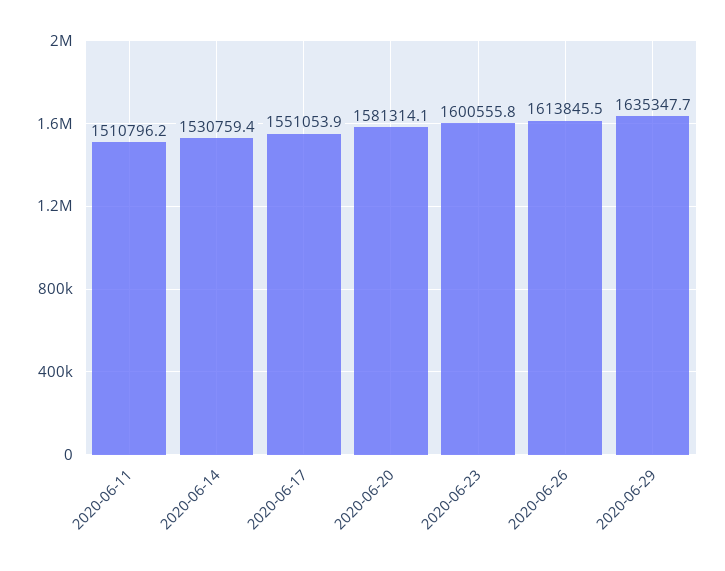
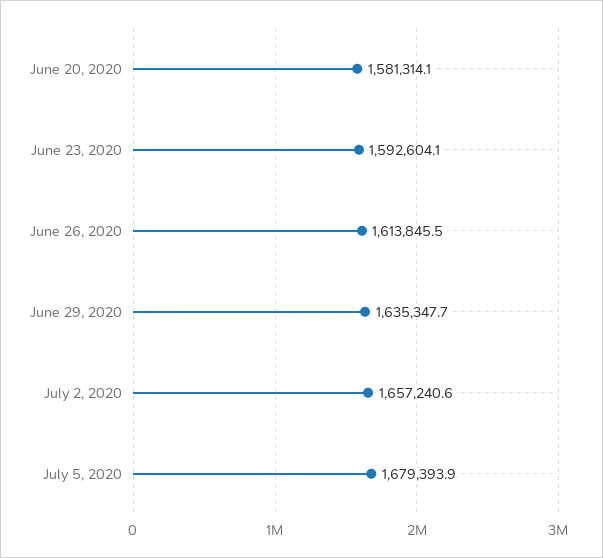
2020-06-11: 1510796.2 -> none
2020-06-14: 1530759.4 -> none
2020-06-17: 1551053.9 -> none
2020-06-23: 1600555.8 -> 1592604.1
July 2, 2020: none -> 1657240.6
July 5, 2020: none -> 1679393.9

